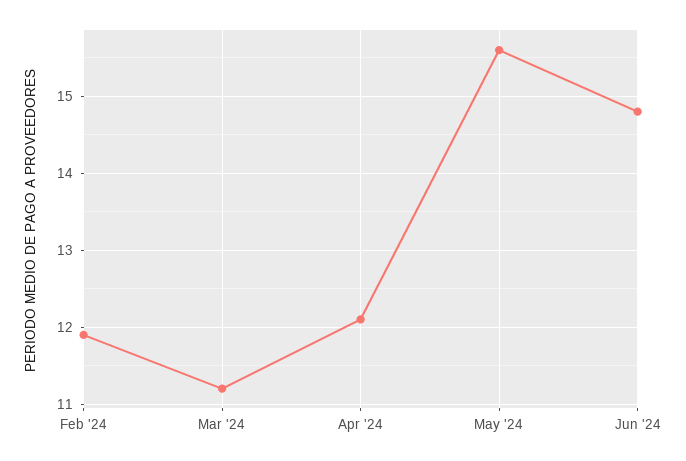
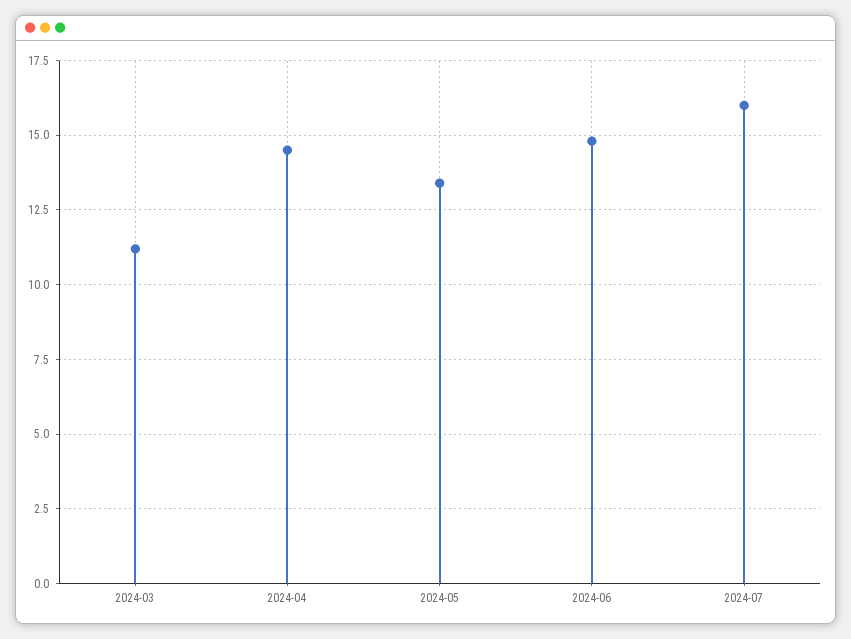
Feb '24: 11.9 -> none
Apr '24: 12.1 -> 14.5
May '24: 15.6 -> 13.5
2024-07: none -> 16

